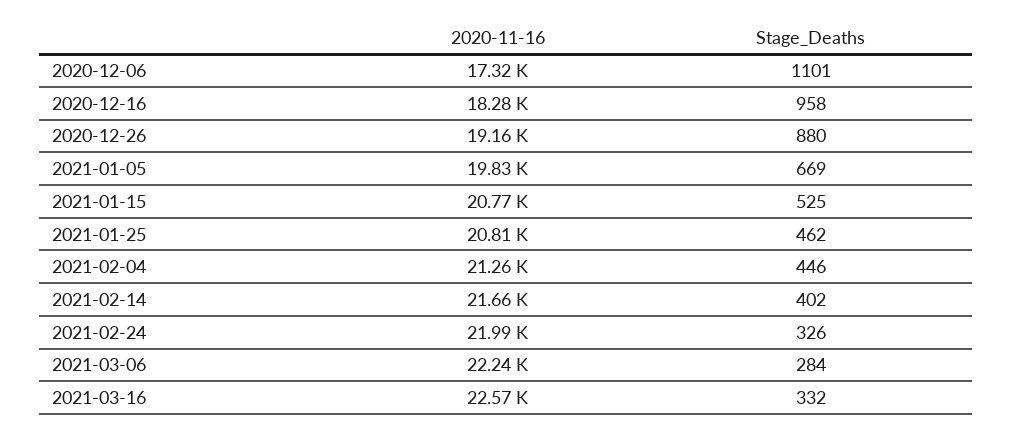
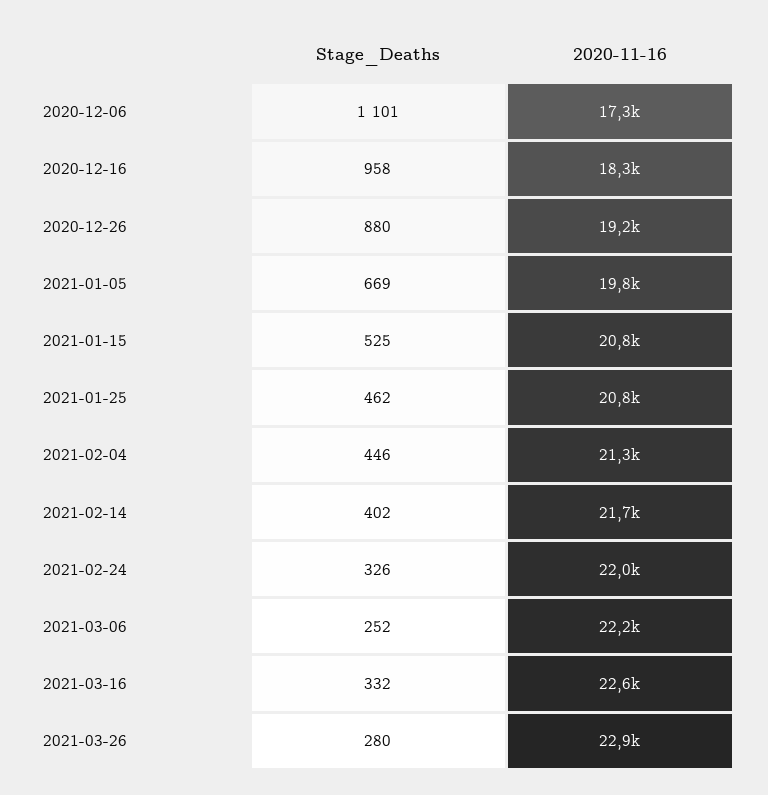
Stage_Deaths, 2021-03-06: 284 -> 252
Stage_Deaths, 2021-03-26: none -> 280
2020-11-16, 2021-03-26: none -> 22900

